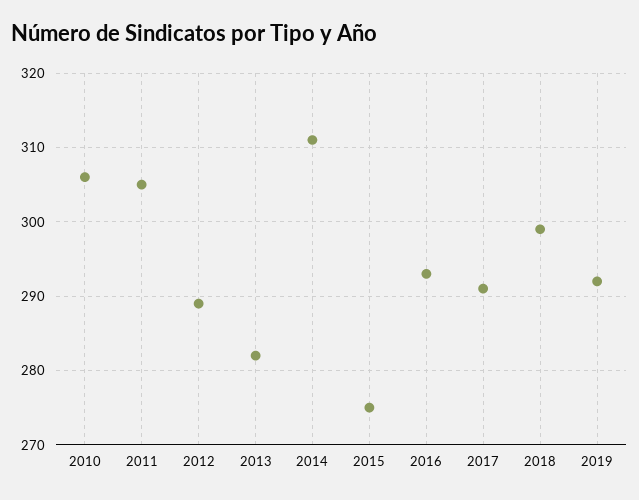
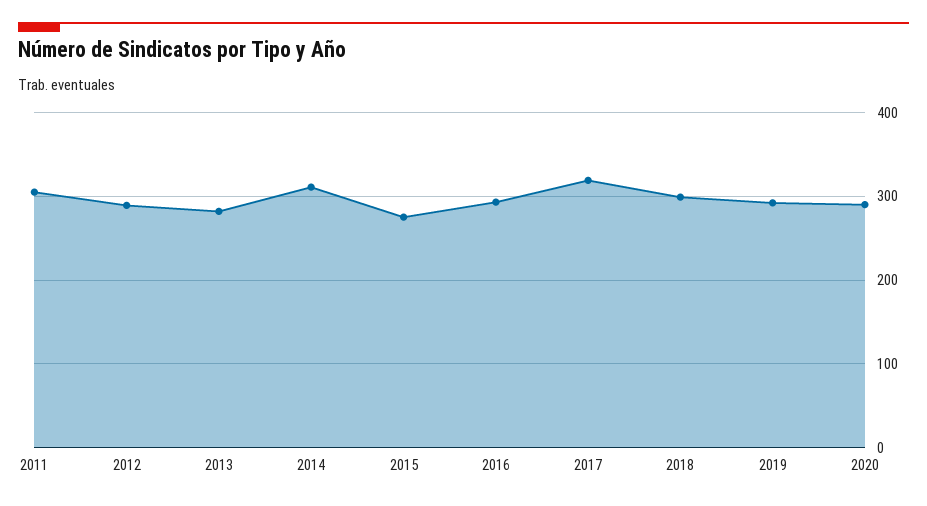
2010: 306 -> none
2017: 291 -> 320
2020: none -> 290

